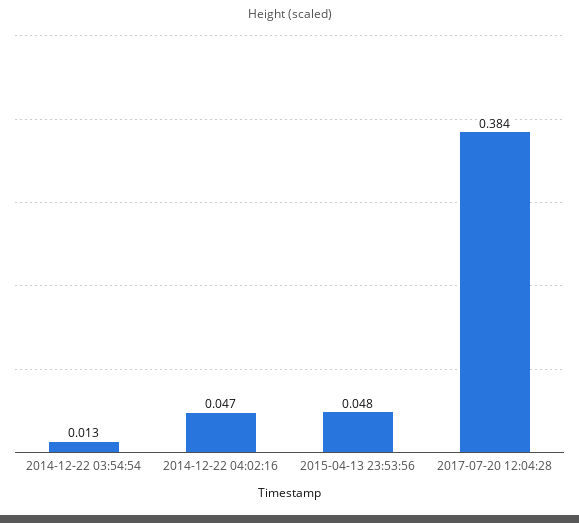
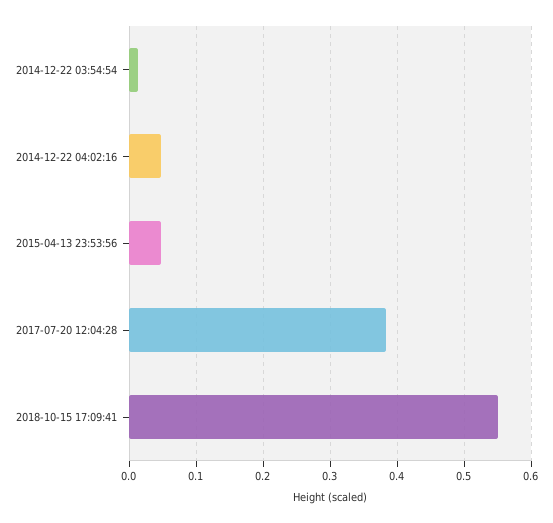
2018-10-15 17:09:41: none -> 0.55

